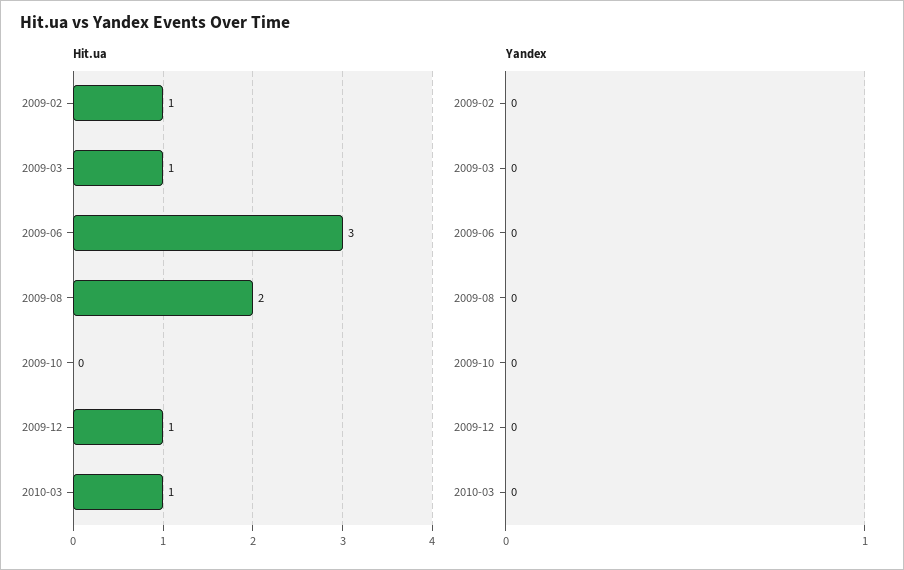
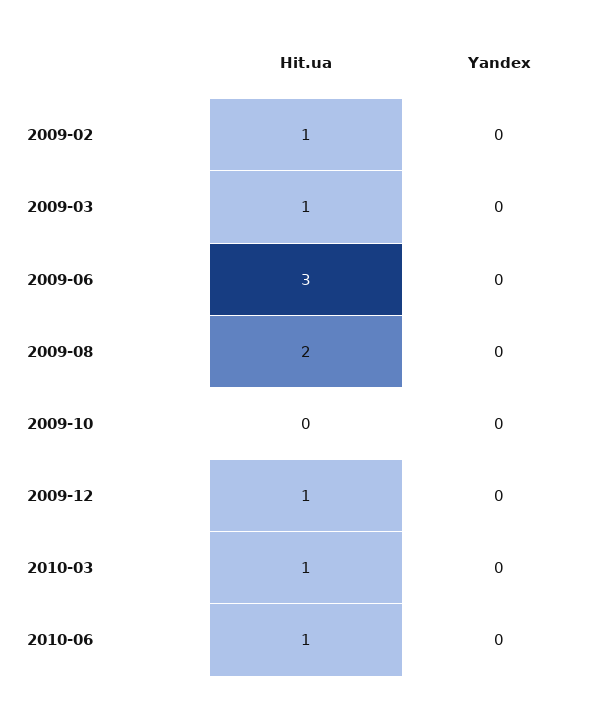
Hit.ua, 2010-06: none -> 1
Yandex, 2010-06: none -> 0

